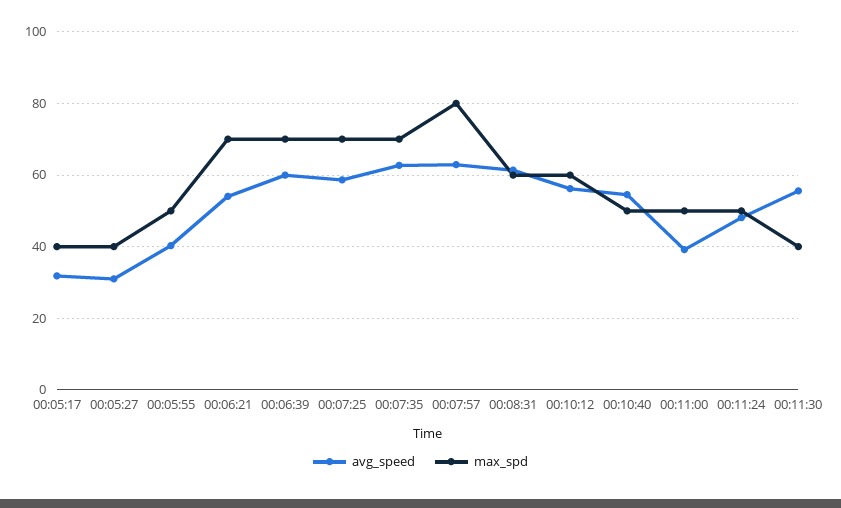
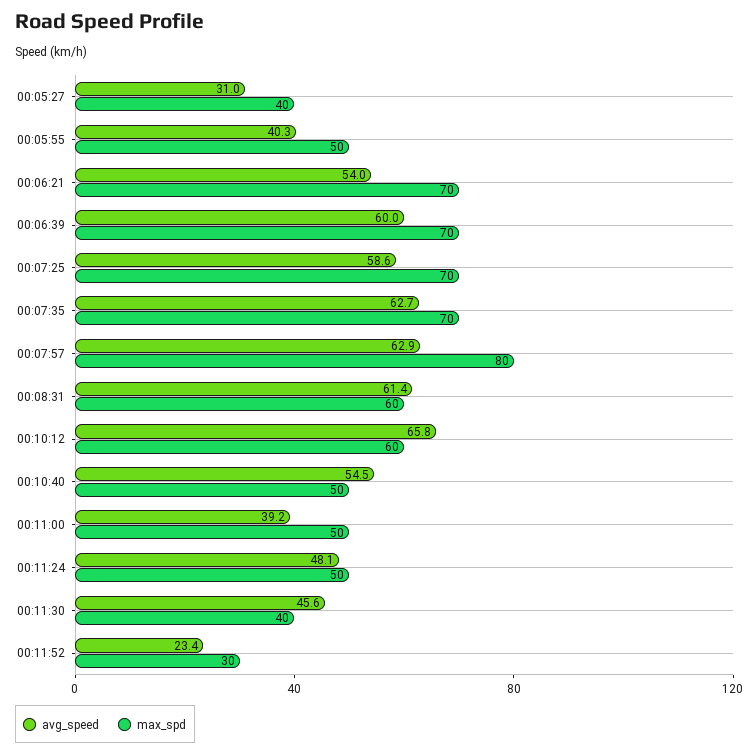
avg_speed, 00:05:17: 32 -> none
max_spd, 00:05:17: 40 -> none
avg_speed, 00:10:12: 56 -> 65.8
avg_speed, 00:11:30: 56 -> 45.6
avg_speed, 00:11:52: none -> 23.4
max_spd, 00:11:52: none -> 30

